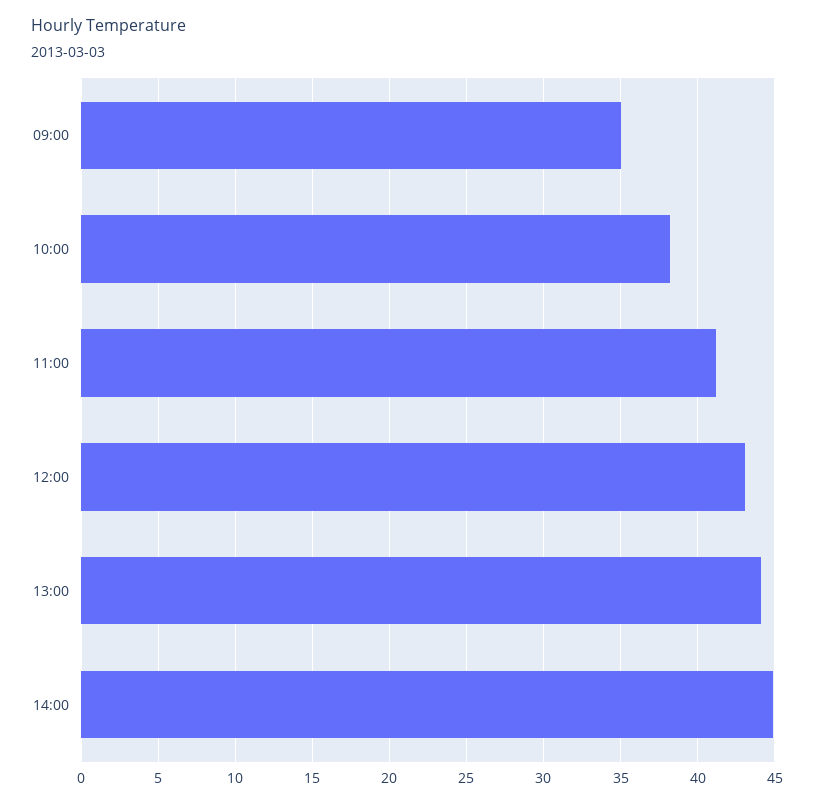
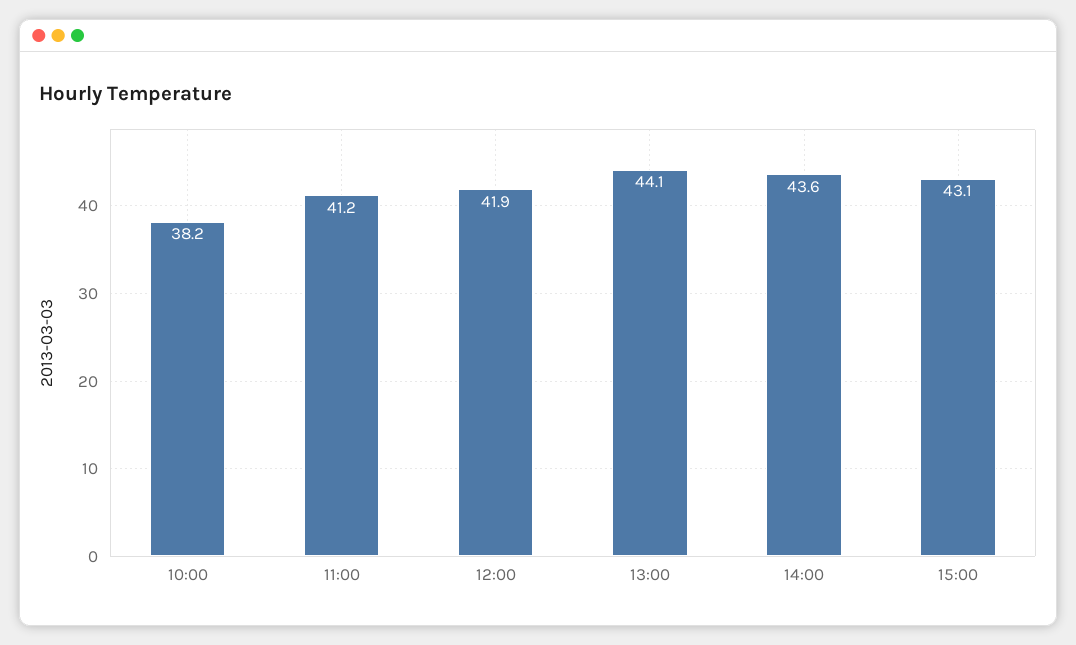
09:00: 35 -> none
12:00: 43 -> 41.9
14:00: 45 -> 43.6
15:00: none -> 43.1

